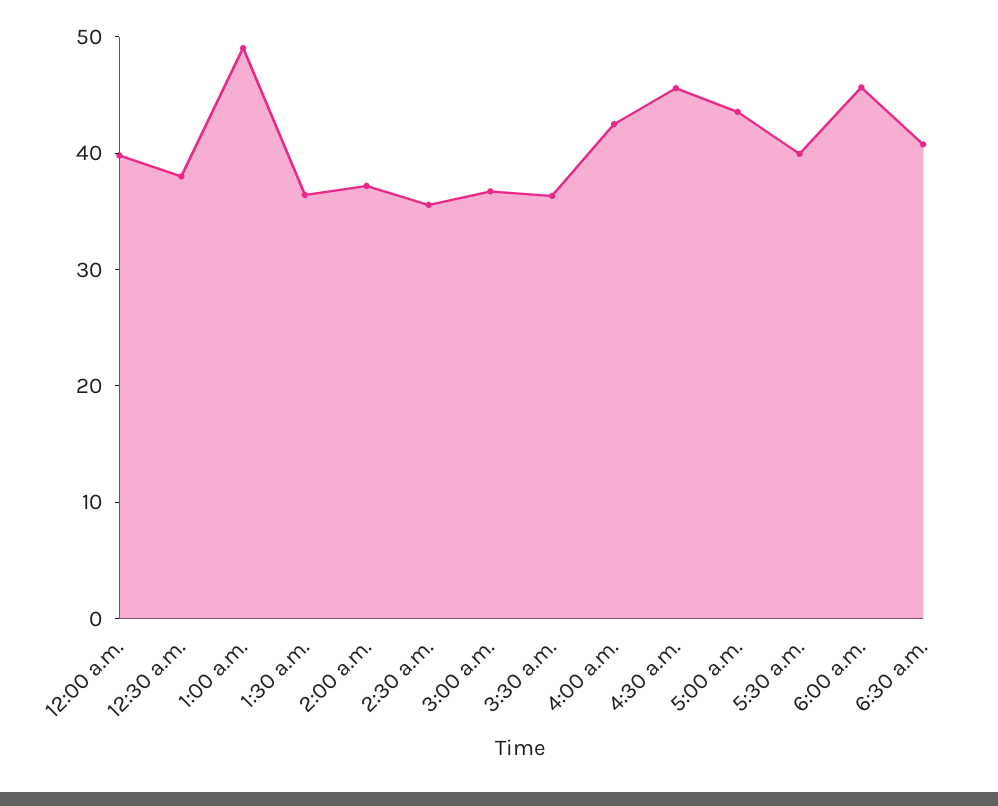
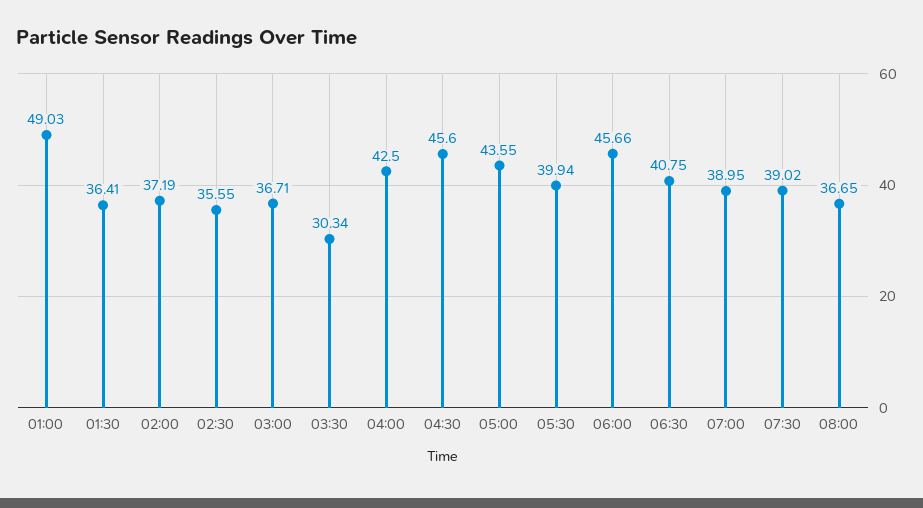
12:00 a.m.: 40 -> none
12:30 a.m.: 38 -> none
3:30 a.m.: 36 -> 30.34
07:00: none -> 38.95
07:30: none -> 39.02
08:00: none -> 36.65

